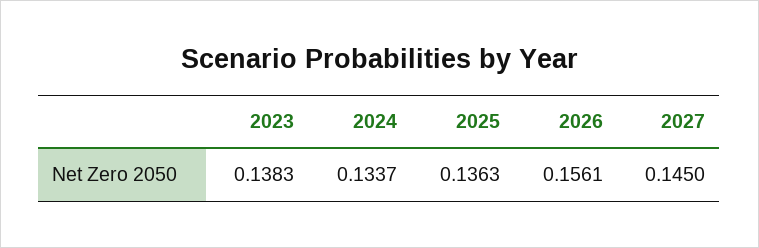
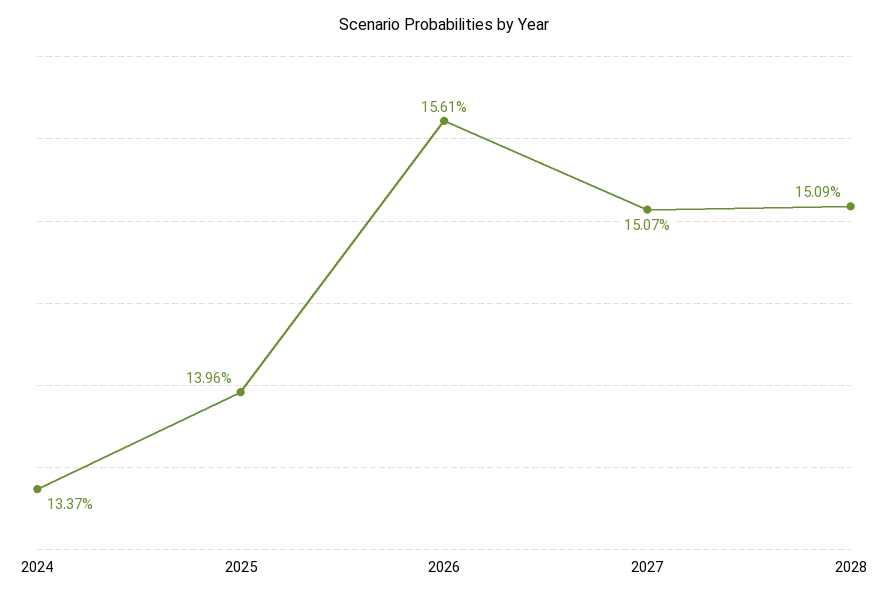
2023: 0.1383 -> none
2025: 0.1363 -> 0.1396
2027: 0.145 -> 0.1507
2028: none -> 0.1509

